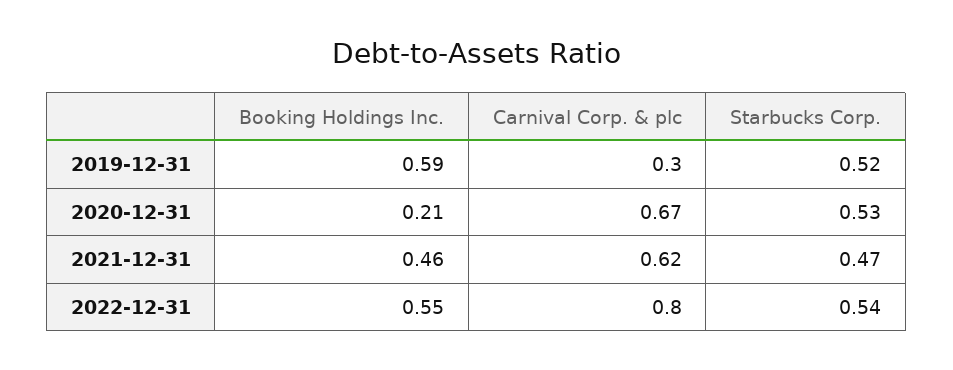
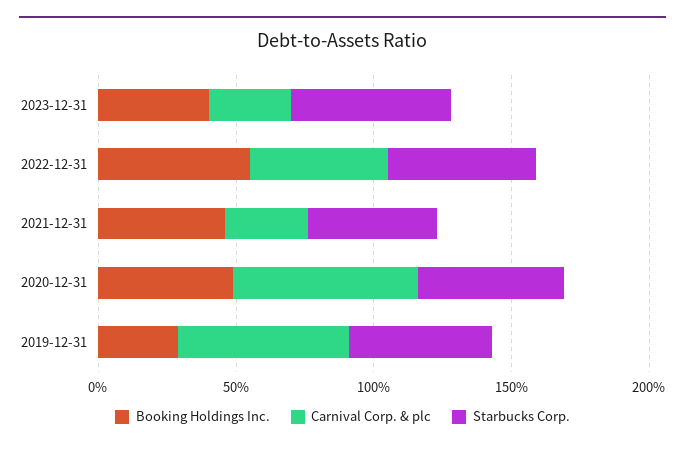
Booking Holdings Inc., 2019-12-31: 0.59 -> 0.3
Carnival Corp. & plc, 2019-12-31: 0.3 -> 0.6
Booking Holdings Inc., 2020-12-31: 0.21 -> 0.5
Carnival Corp. & plc, 2021-12-31: 0.62 -> 0.3
Carnival Corp. & plc, 2022-12-31: 0.8 -> 0.5
Booking Holdings Inc., 2023-12-31: none -> 0.4
Carnival Corp. & plc, 2023-12-31: none -> 0.3
Starbucks Corp., 2023-12-31: none -> 0.6

